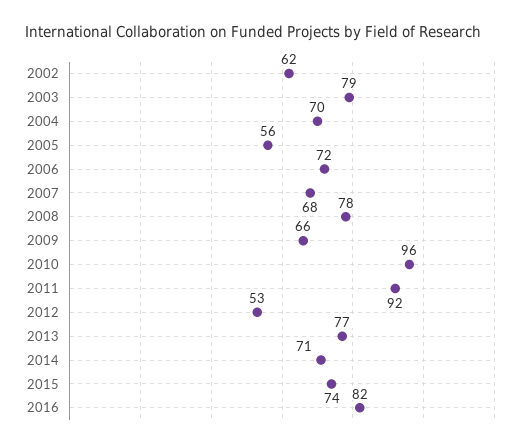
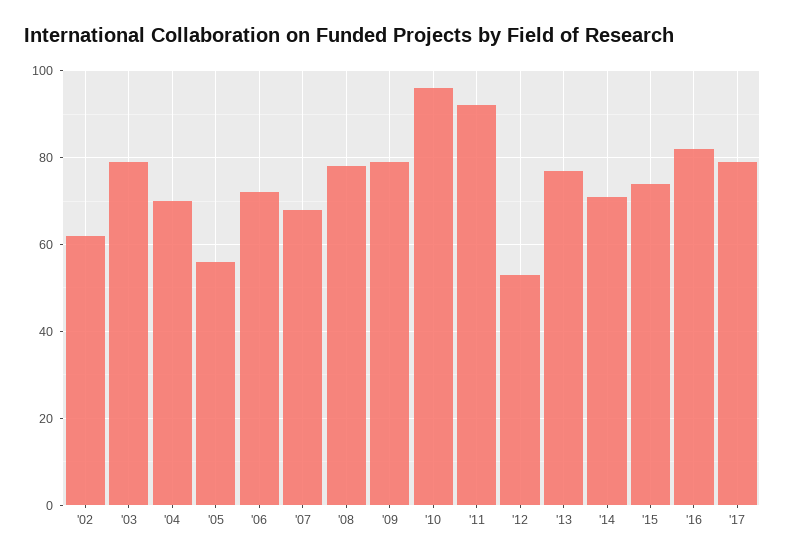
2009: 66 -> 80
'17: none -> 80

